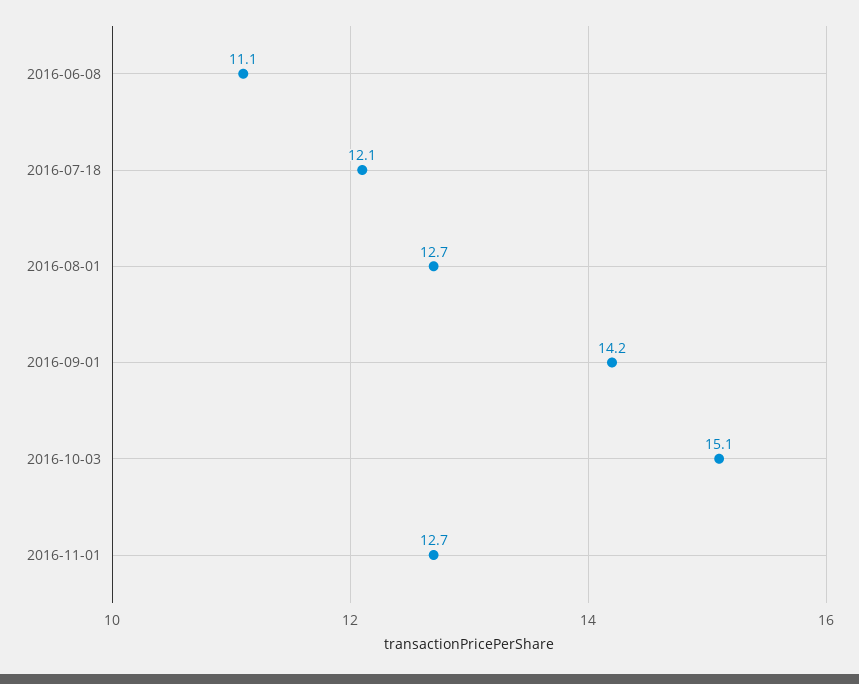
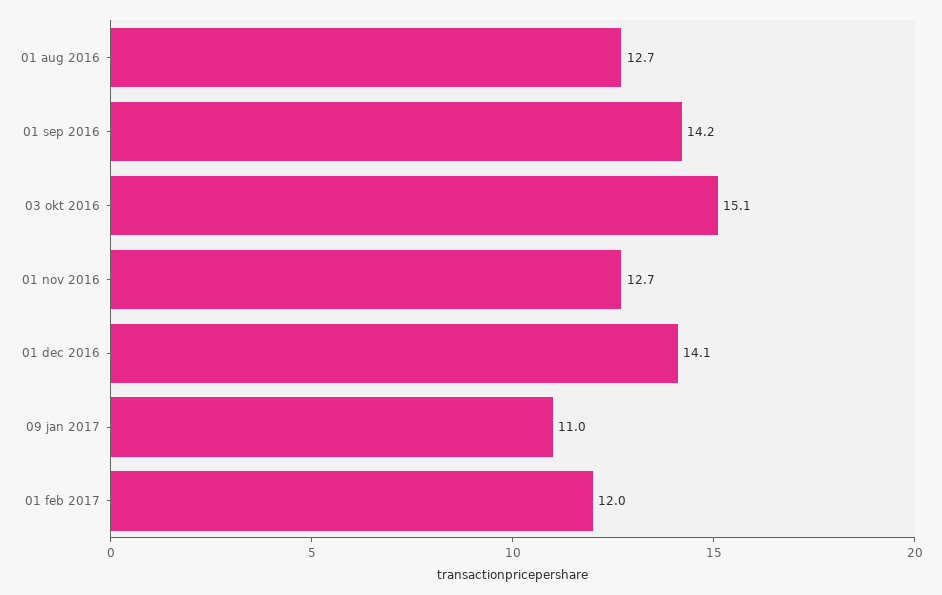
2016-06-08: 11.1 -> none
2016-07-18: 12.1 -> none
01 dec 2016: none -> 14.1
09 jan 2017: none -> 11
01 feb 2017: none -> 12

